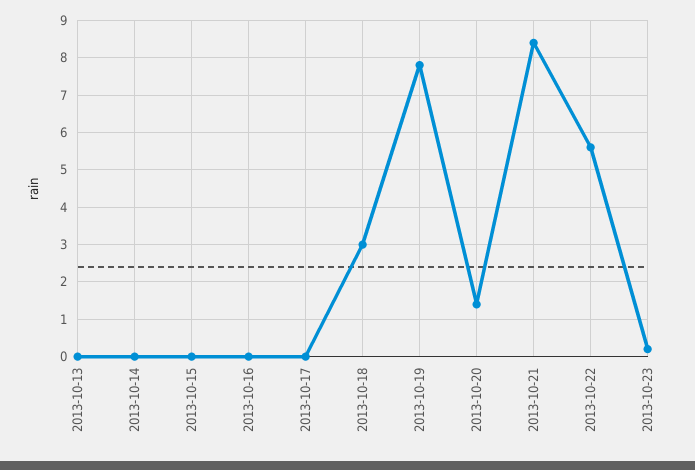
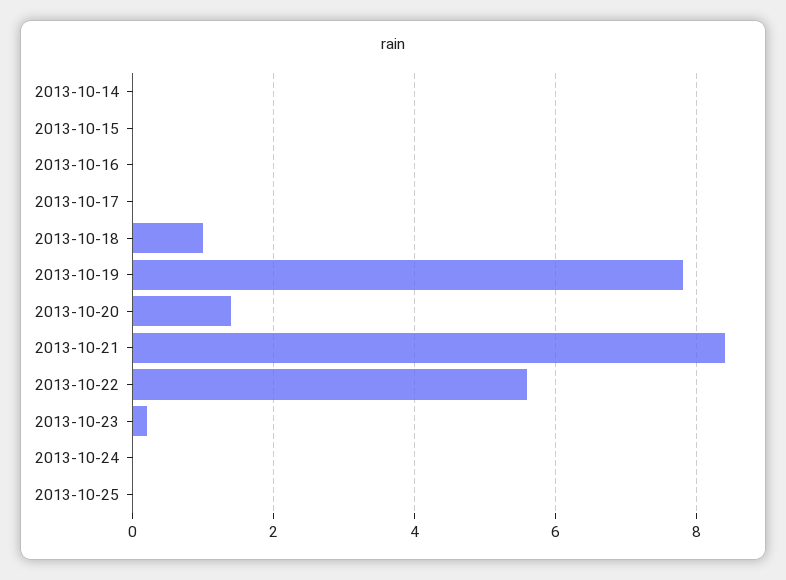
2013-10-13: 0 -> none
2013-10-18: 3 -> 1
2013-10-24: none -> 0
2013-10-25: none -> 0

